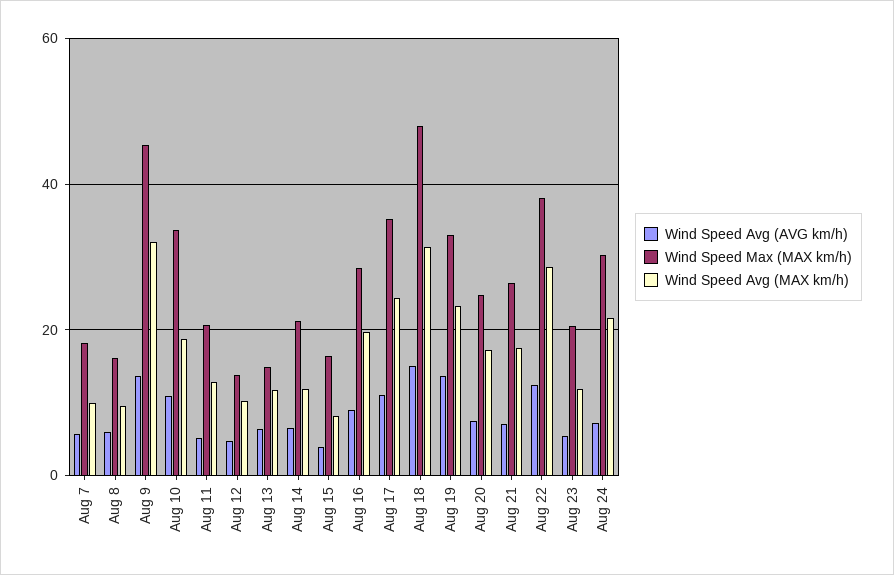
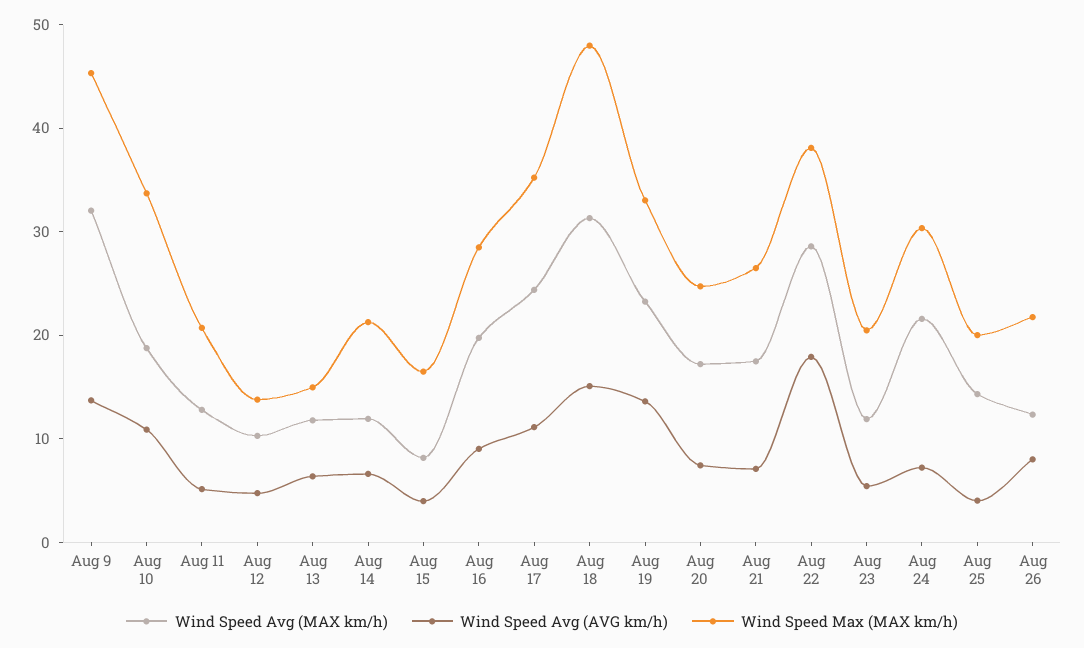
Wind Speed Avg (AVG km/h), Aug 7: 6 -> none
Wind Speed Max (MAX km/h), Aug 7: 18 -> none
Wind Speed Avg (MAX km/h), Aug 7: 10 -> none
Wind Speed Avg (AVG km/h), Aug 8: 6 -> none
Wind Speed Max (MAX km/h), Aug 8: 16 -> none
Wind Speed Avg (MAX km/h), Aug 8: 10 -> none
Wind Speed Avg (AVG km/h), Aug 22: 12 -> 18
Wind Speed Avg (MAX km/h), Aug 25: none -> 14
Wind Speed Avg (AVG km/h), Aug 25: none -> 4
Wind Speed Max (MAX km/h), Aug 25: none -> 20
Wind Speed Avg (MAX km/h), Aug 26: none -> 12
Wind Speed Avg (AVG km/h), Aug 26: none -> 8
Wind Speed Max (MAX km/h), Aug 26: none -> 22

